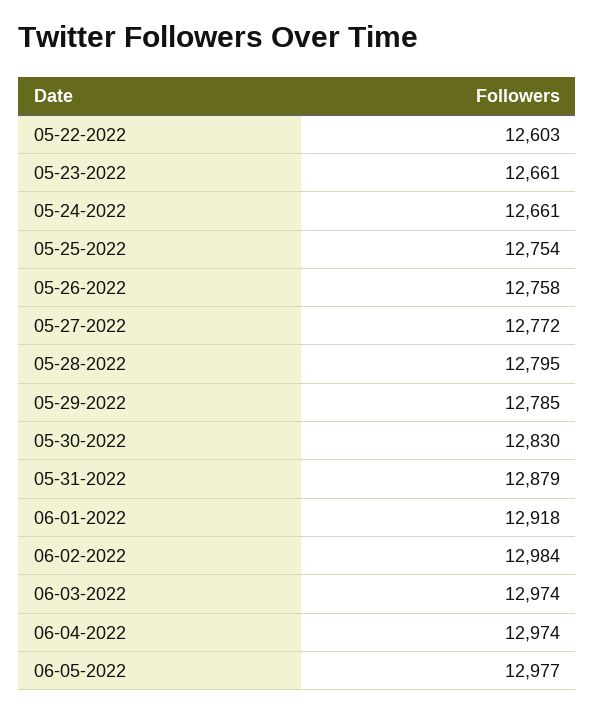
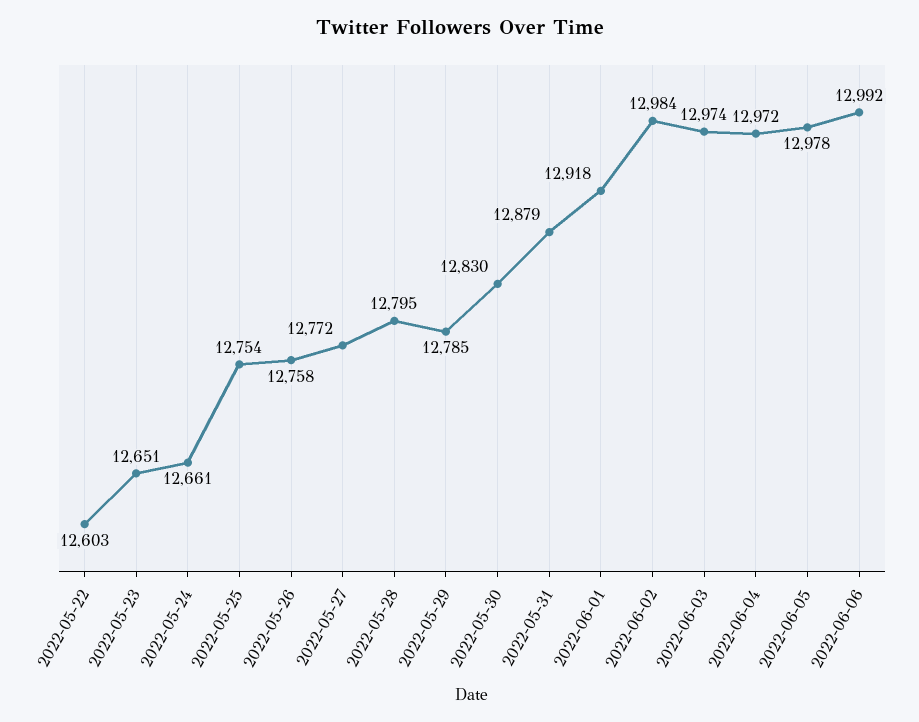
05-23-2022: 12661 -> 12651
06-04-2022: 12974 -> 12972
06-05-2022: 12977 -> 12978
2022-06-06: none -> 12992

